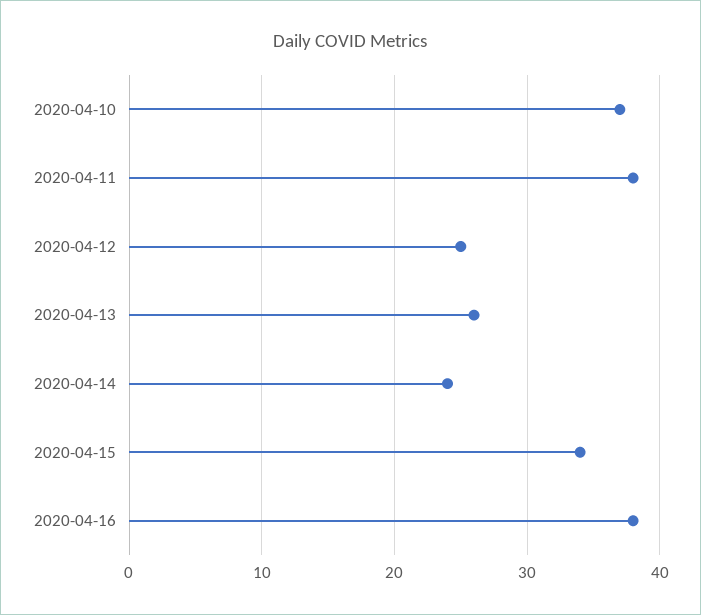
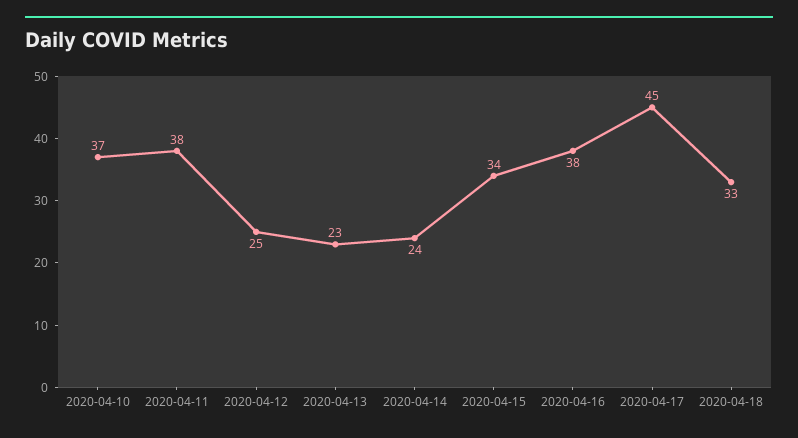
2020-04-13: 26 -> 23
2020-04-17: none -> 45
2020-04-18: none -> 33

